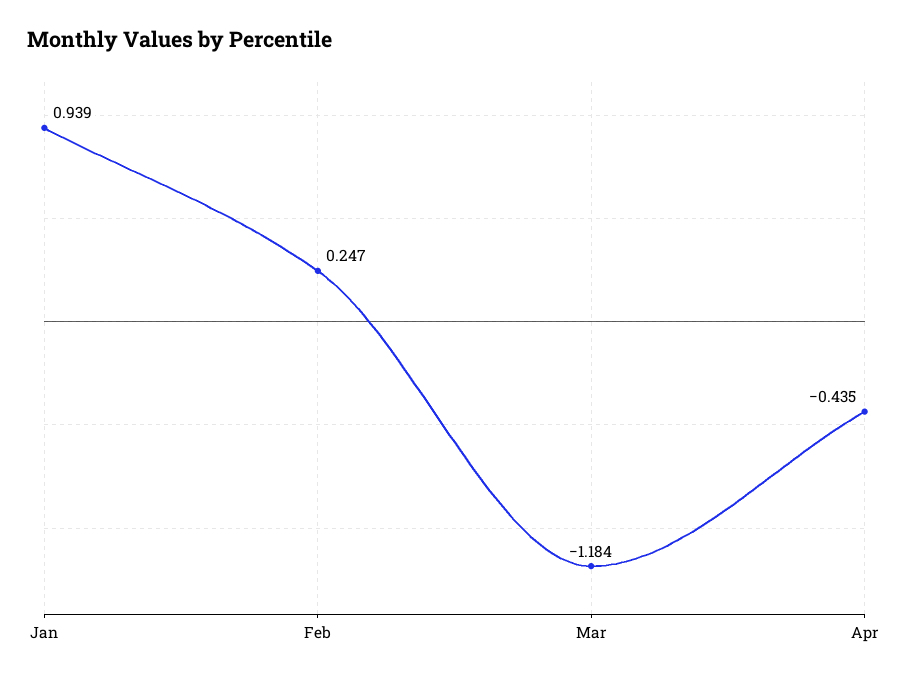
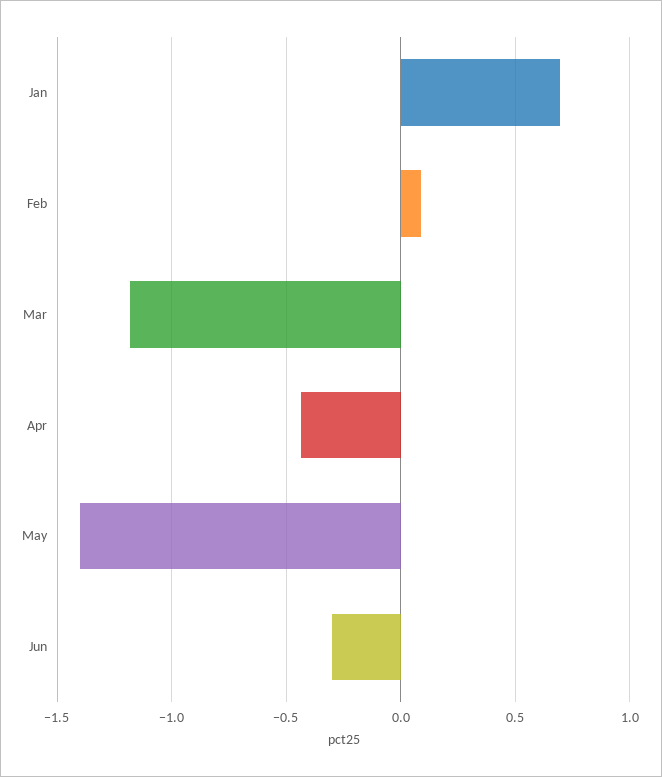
Jan: 0.939 -> 0.7
Feb: 0.247 -> 0.1
May: none -> -1.4
Jun: none -> -0.3

